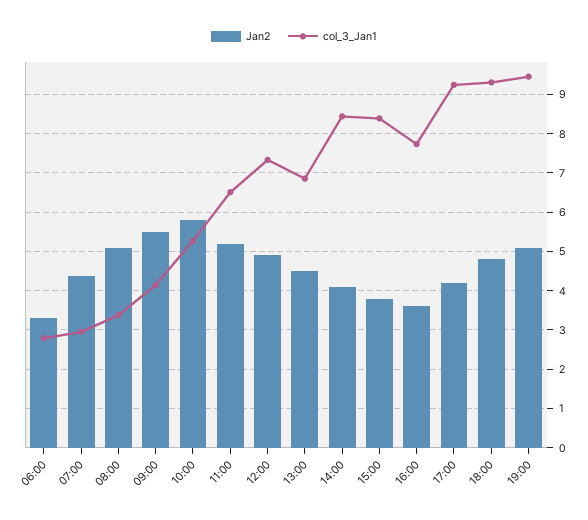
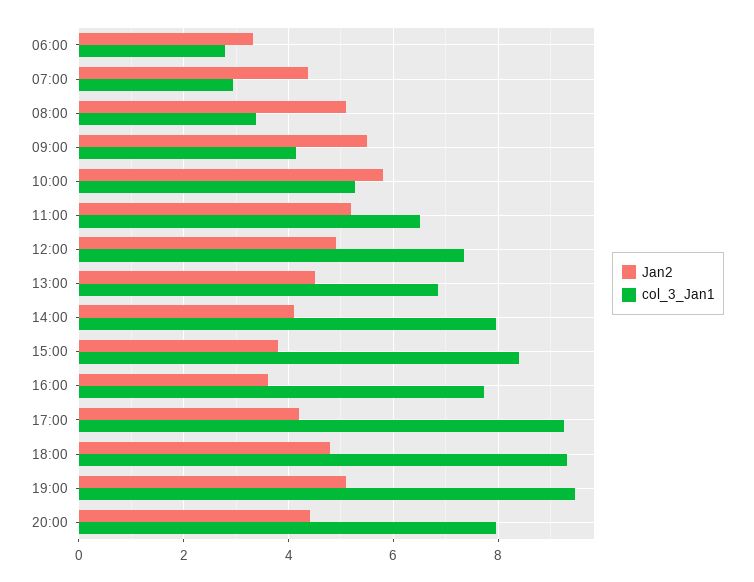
col_3_Jan1, 14:00: 8.4 -> 8
Jan2, 20:00: none -> 4.4
col_3_Jan1, 20:00: none -> 8

